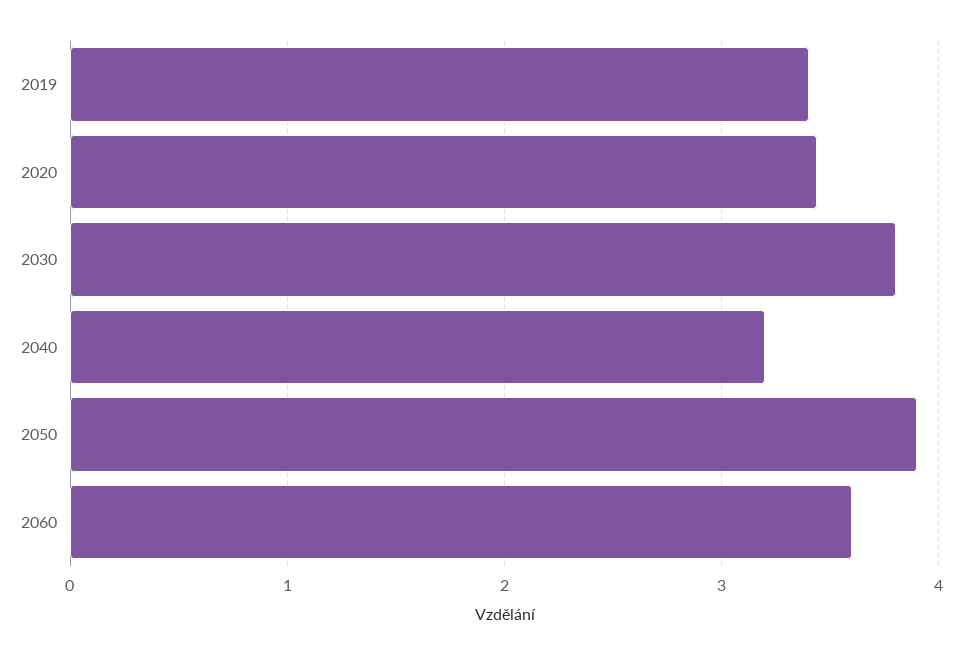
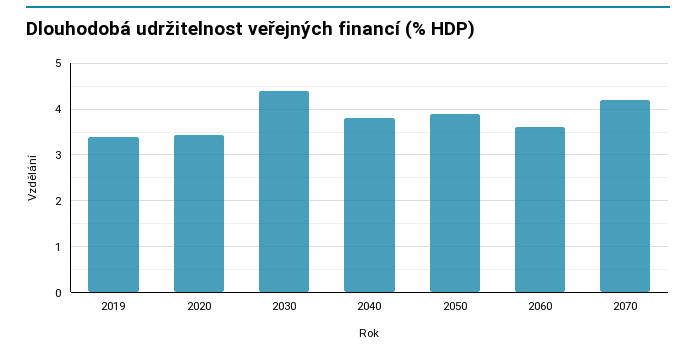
2030: 3.8 -> 4.4
2040: 3.2 -> 3.8
2070: none -> 4.2

